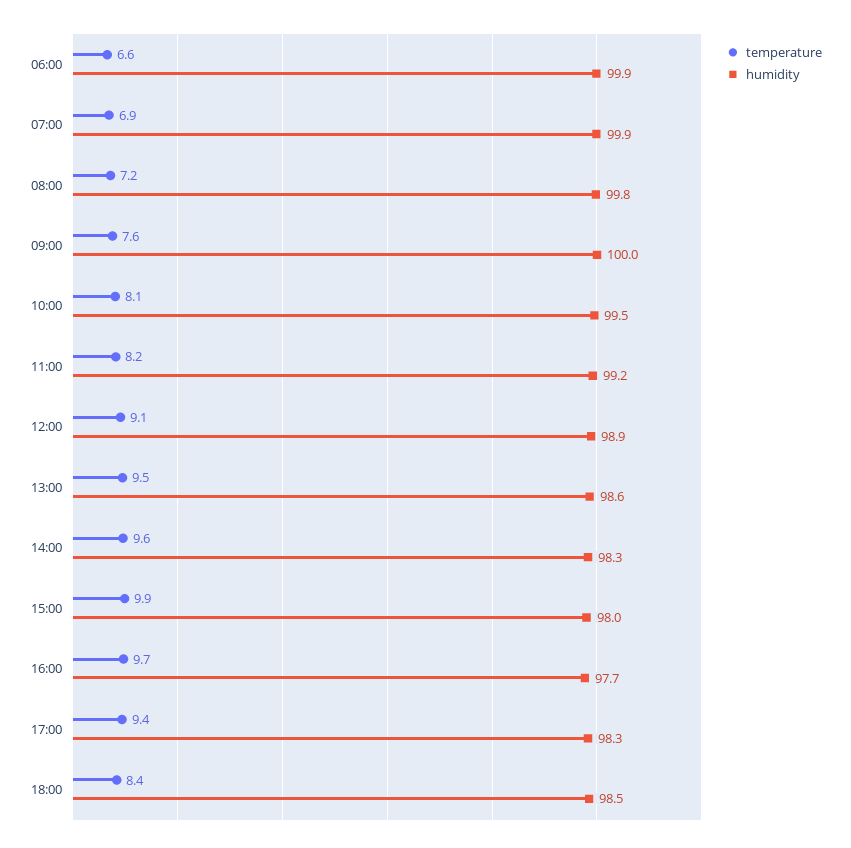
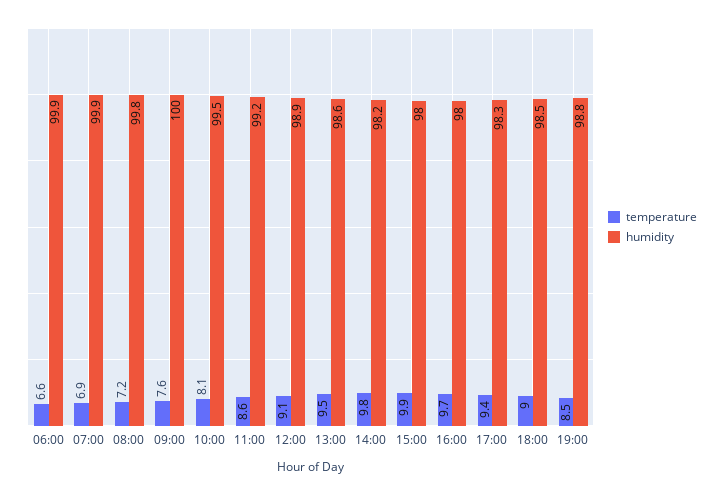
temperature, 11:00: 8.2 -> 8.6
temperature, 14:00: 9.6 -> 9.8
humidity, 14:00: 98.3 -> 98.2
humidity, 16:00: 97.7 -> 98
temperature, 18:00: 8.4 -> 9
temperature, 19:00: none -> 8.5
humidity, 19:00: none -> 98.8

